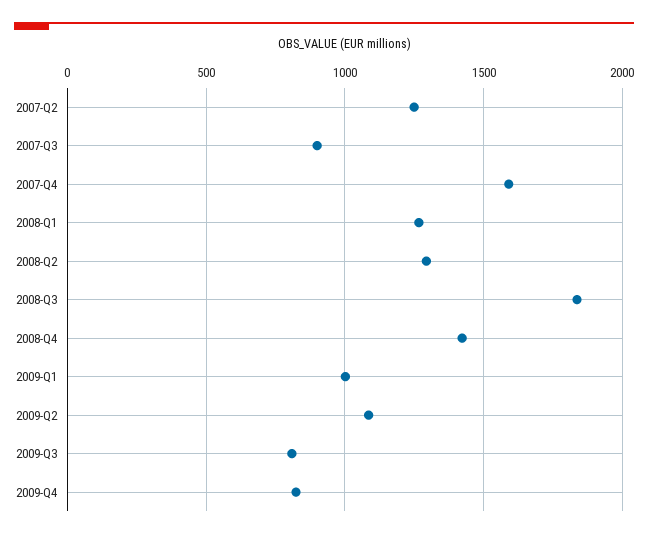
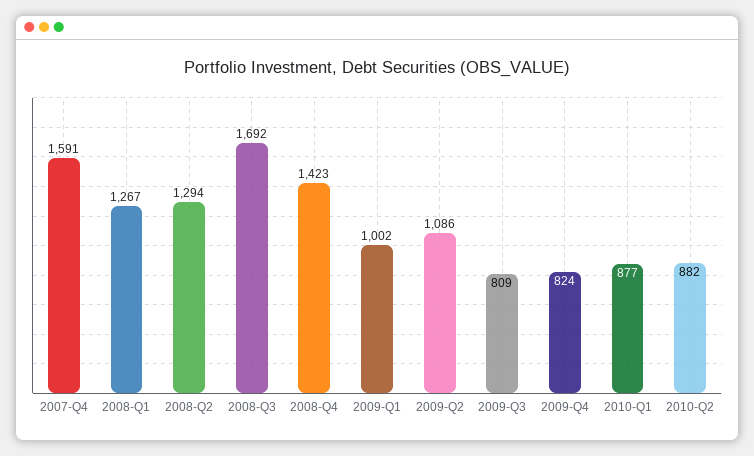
2007-Q2: 1250 -> none
2007-Q3: 900 -> none
2008-Q3: 1850 -> 1692
2010-Q1: none -> 877
2010-Q2: none -> 882

